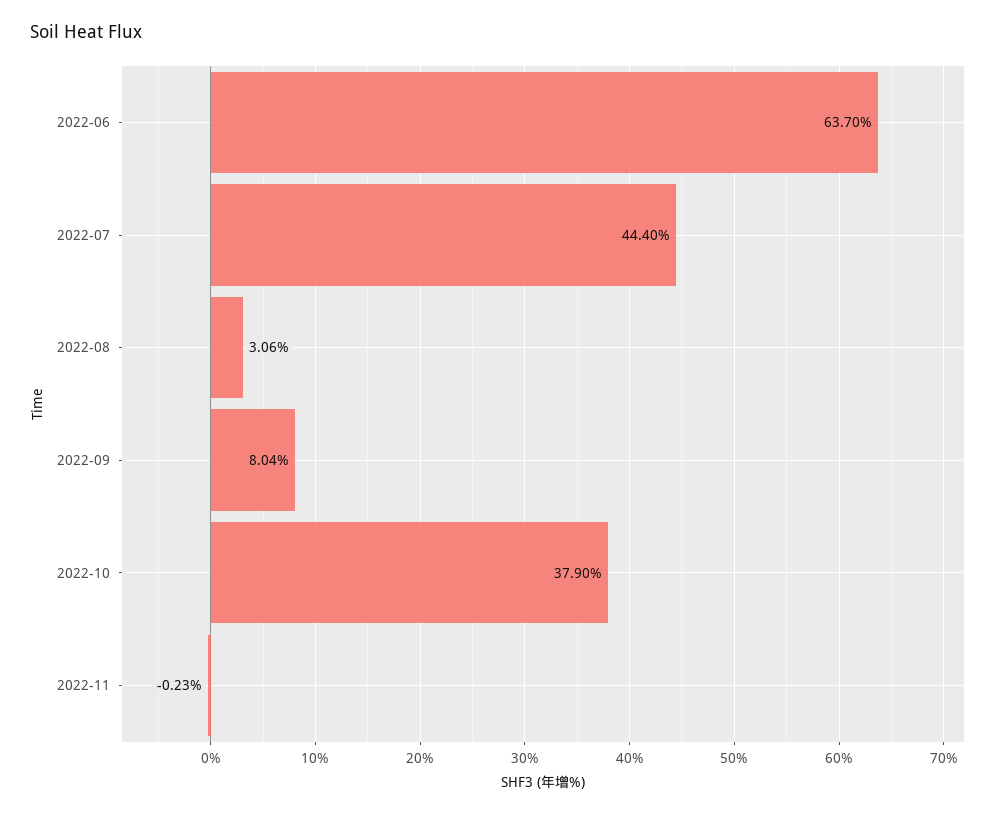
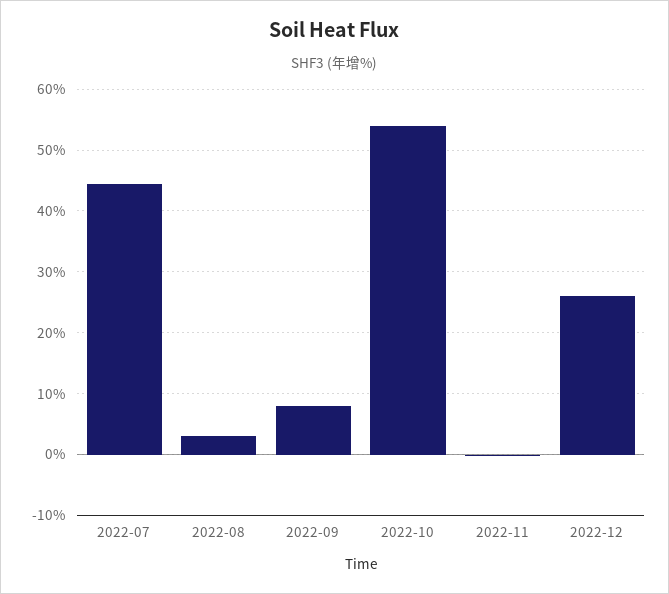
2022-06: 63.7 -> none
2022-10: 37.9 -> 54
2022-12: none -> 26

